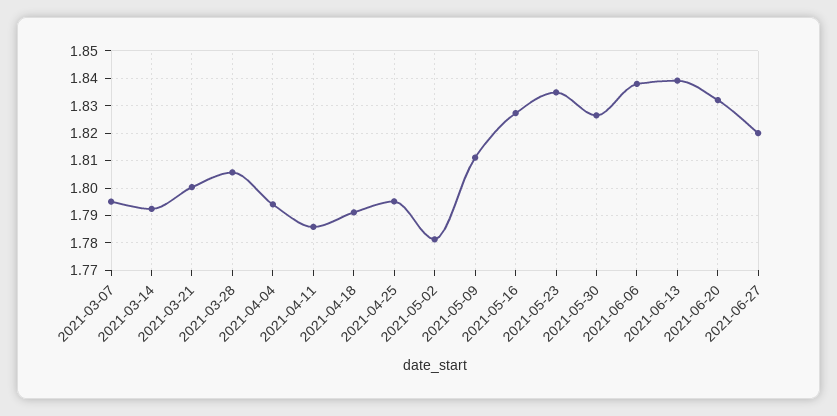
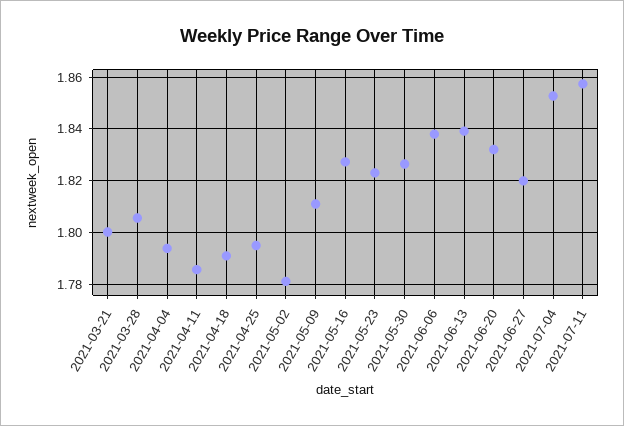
2021-03-07: 1.795 -> none
2021-03-14: 1.7925 -> none
2021-05-23: 1.835 -> 1.8225
2021-07-04: none -> 1.8525
2021-07-11: none -> 1.8575

